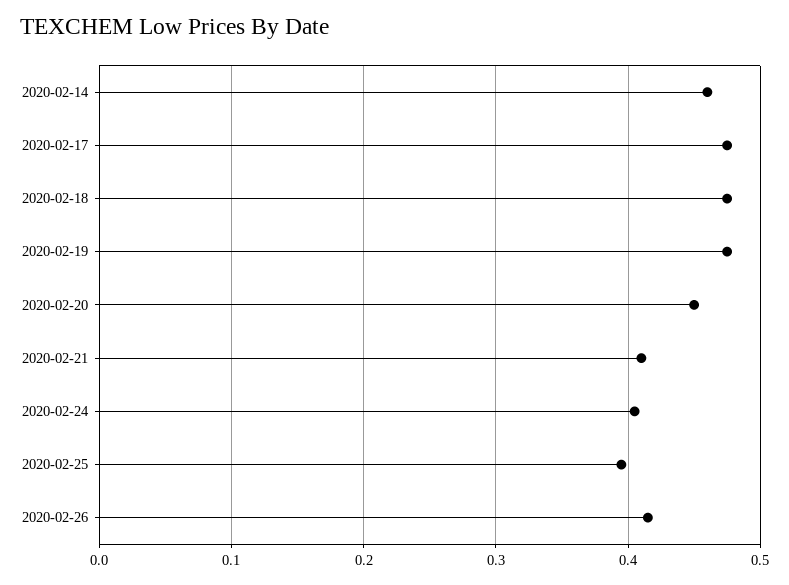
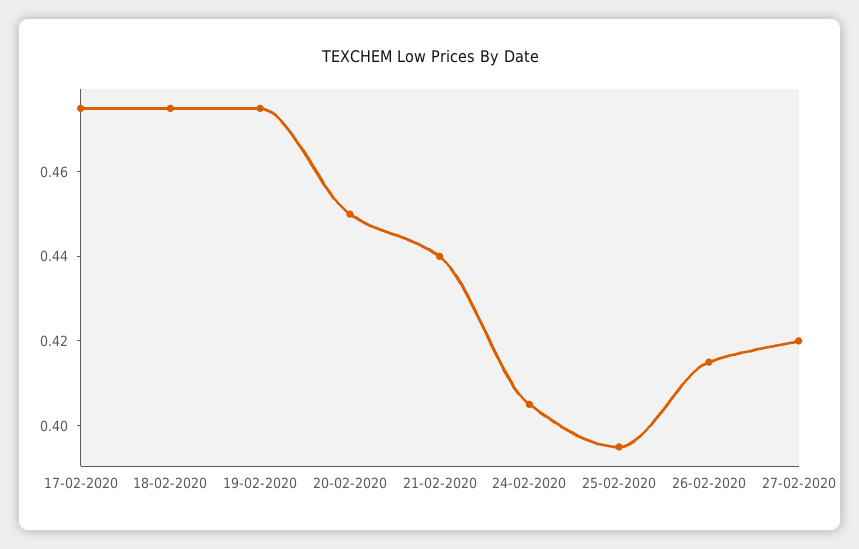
2020-02-14: 0.46 -> none
2020-02-21: 0.41 -> 0.44
27-02-2020: none -> 0.42

